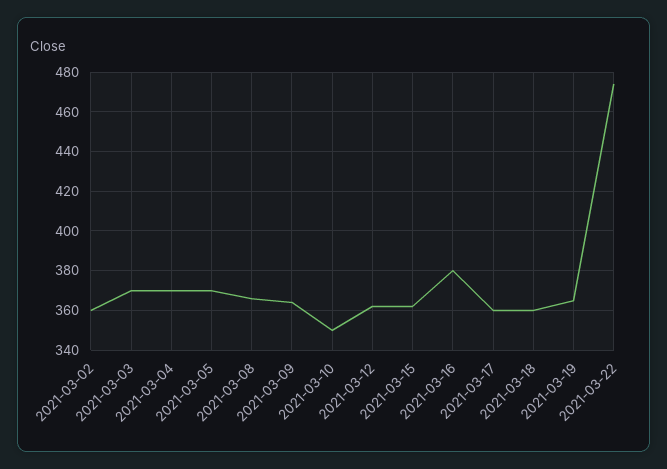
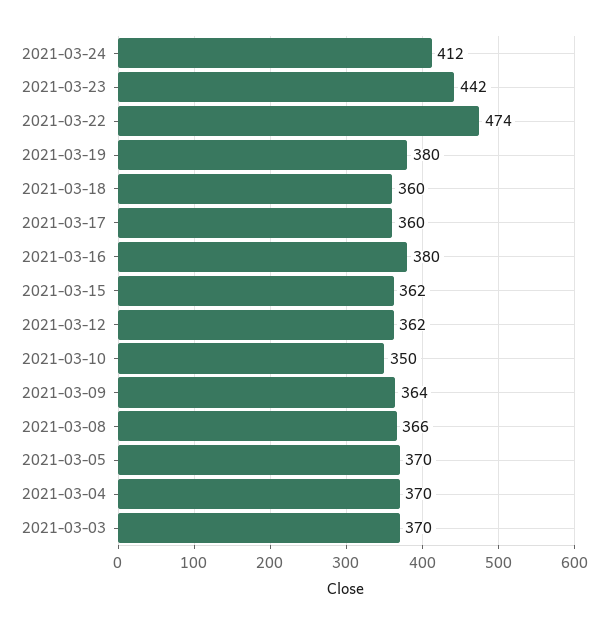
2021-03-02: 360 -> none
2021-03-19: 365 -> 380
2021-03-24: none -> 412
2021-03-23: none -> 442

